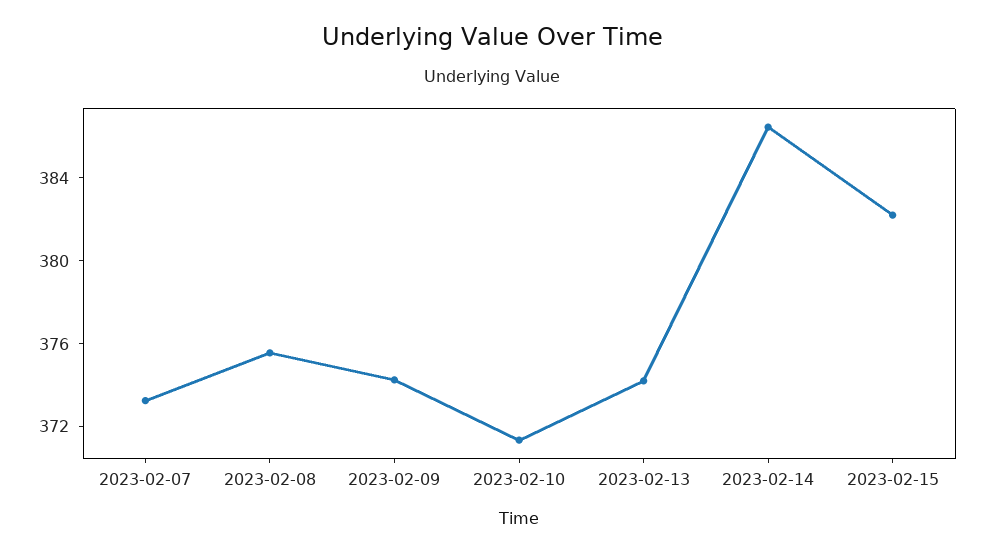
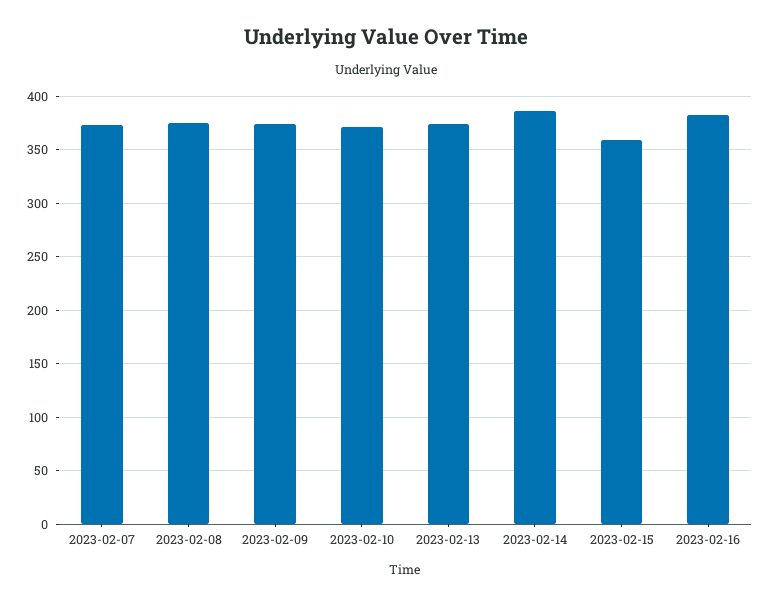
2023-02-15: 382 -> 360
2023-02-16: none -> 380

